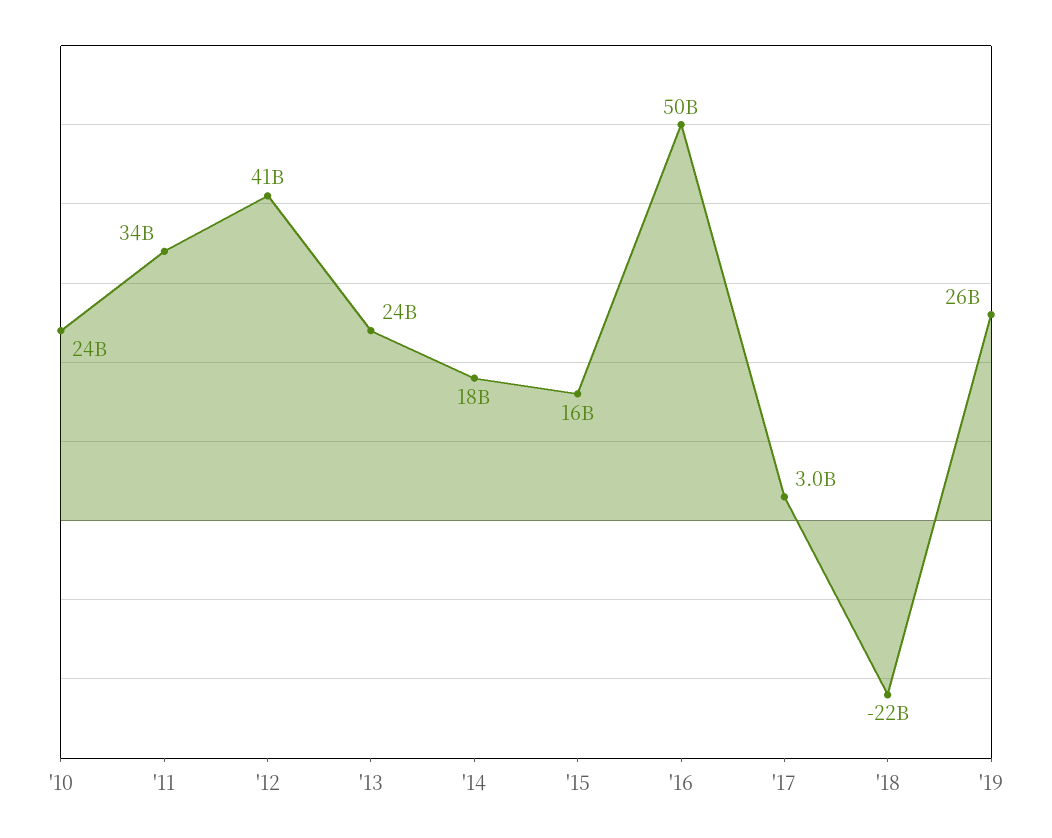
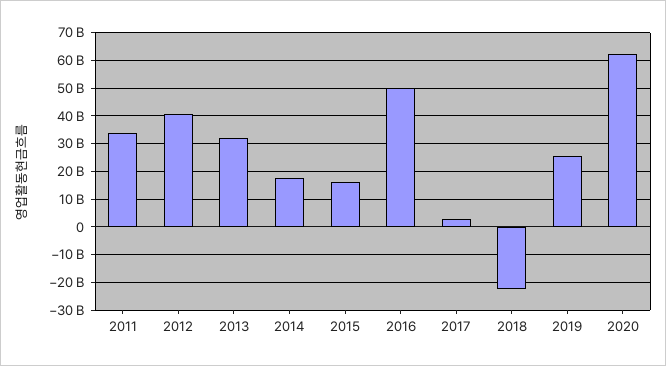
'10: 24000000000 -> none
'13: 24000000000 -> 32500000000
2020: none -> 62500000000

